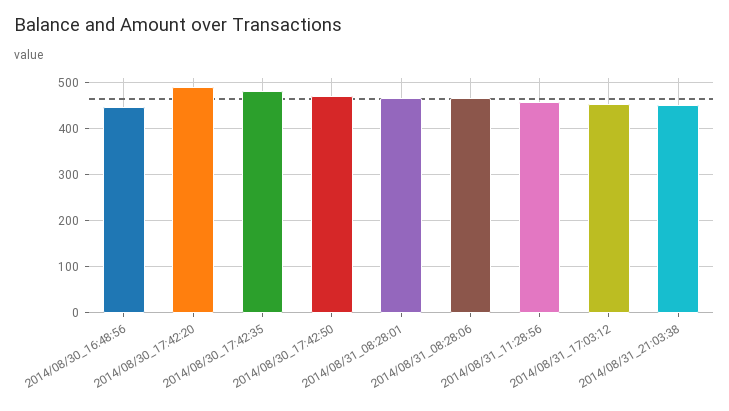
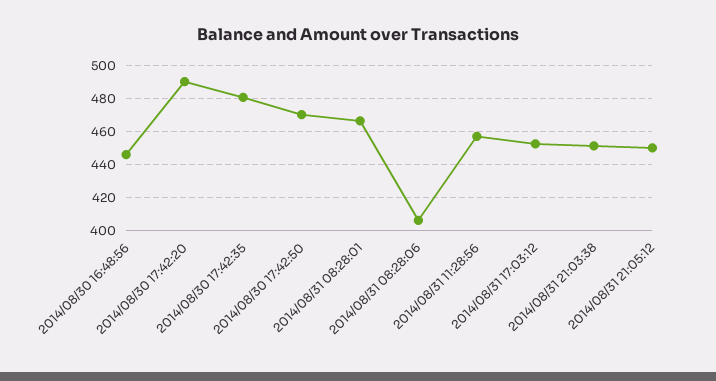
2014/08/31_08:28:06: 460 -> 405
2014/08/31 21:05:12: none -> 450

